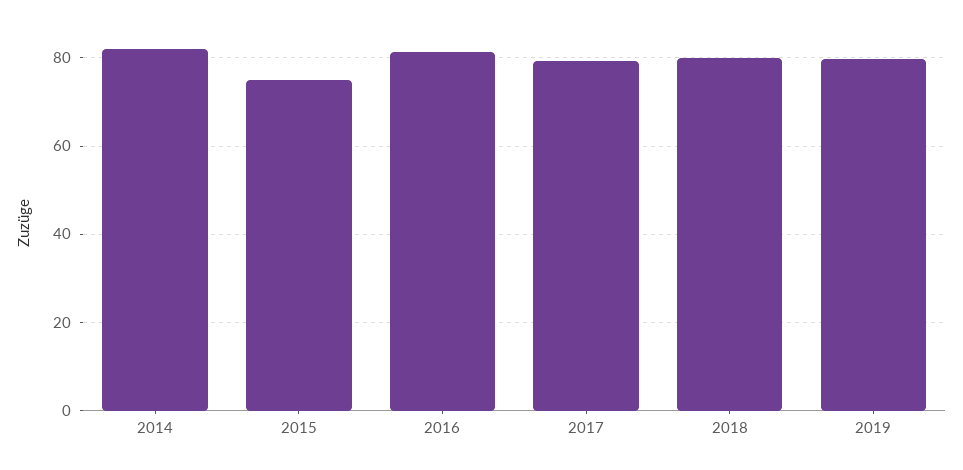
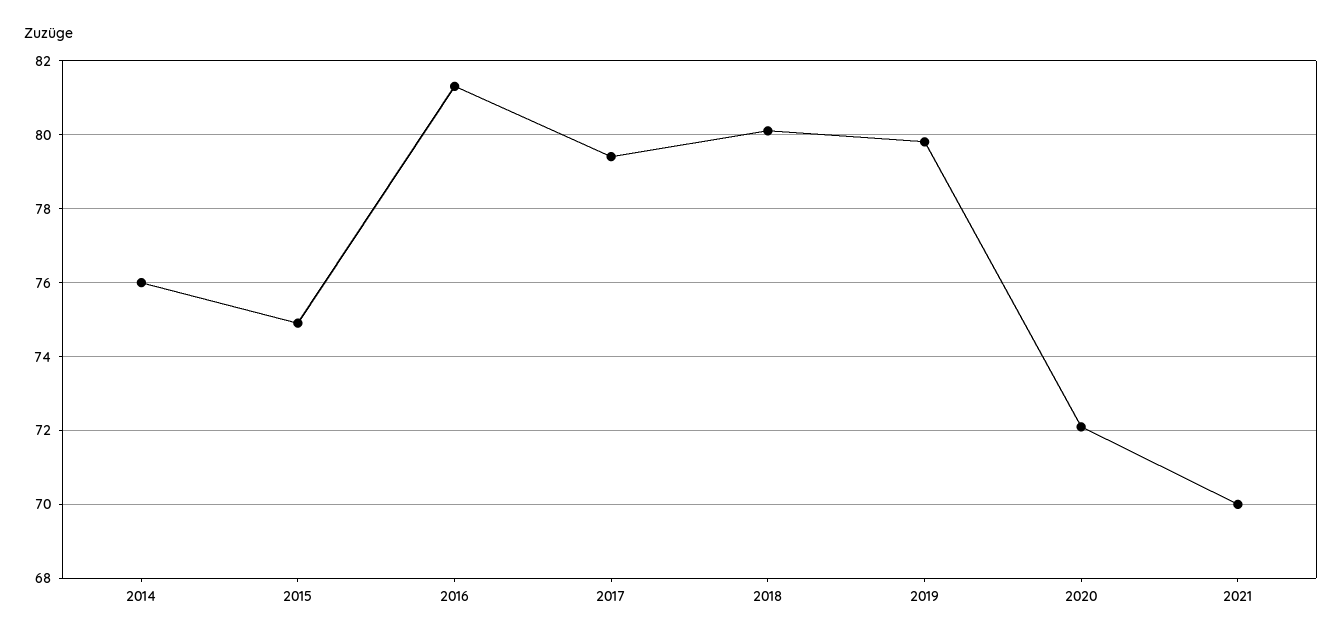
2014: 82 -> 76
2020: none -> 72
2021: none -> 70

